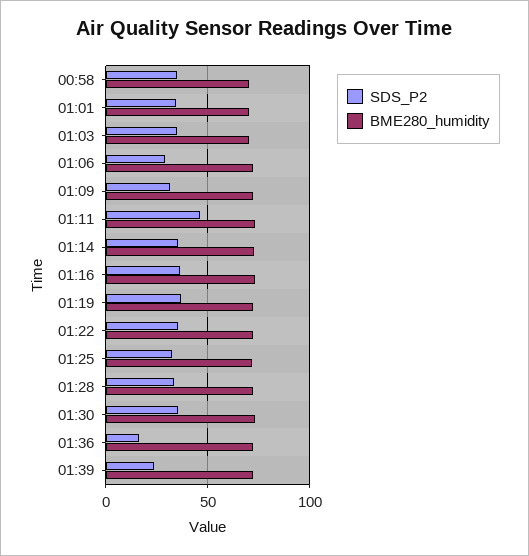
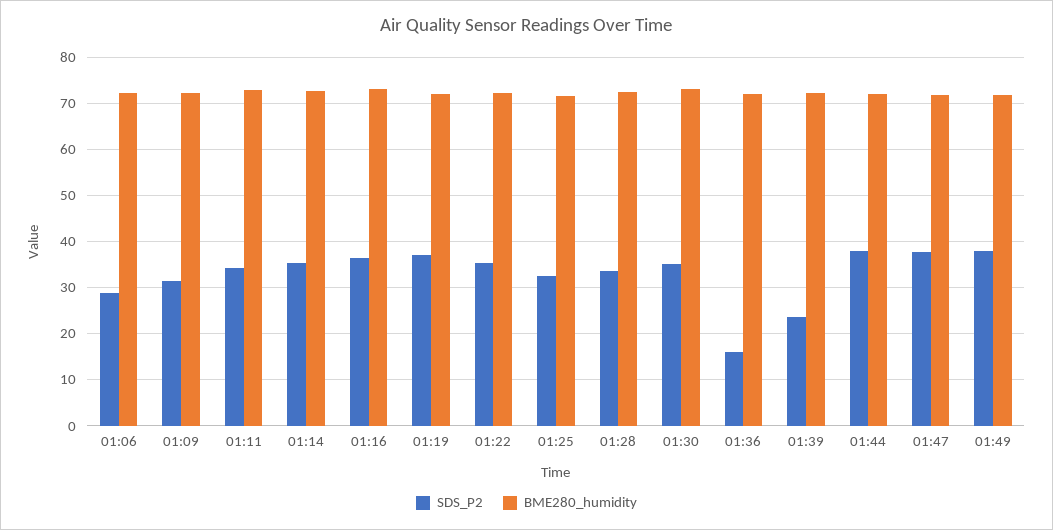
SDS_P2, 00:58: 35 -> none
BME280_humidity, 00:58: 70 -> none
SDS_P2, 01:01: 35 -> none
BME280_humidity, 01:01: 70 -> none
SDS_P2, 01:03: 35 -> none
BME280_humidity, 01:03: 70 -> none
SDS_P2, 01:11: 45 -> 34
SDS_P2, 01:44: none -> 38
BME280_humidity, 01:44: none -> 72
SDS_P2, 01:47: none -> 38
BME280_humidity, 01:47: none -> 72
SDS_P2, 01:49: none -> 38
BME280_humidity, 01:49: none -> 72

